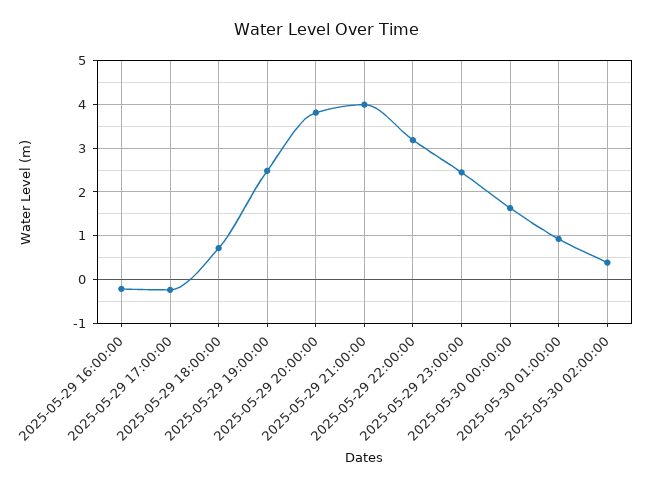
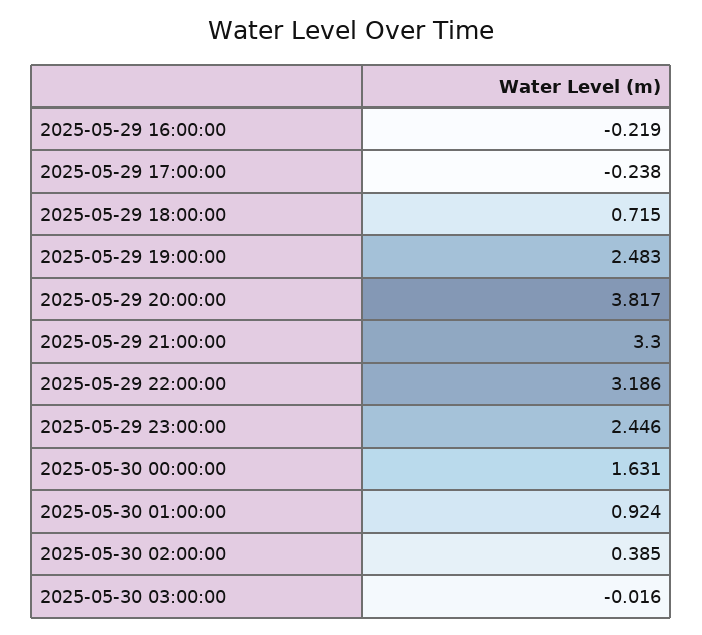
2025-05-29 21:00:00: 4 -> 3.3
2025-05-30 03:00:00: none -> -0.016

